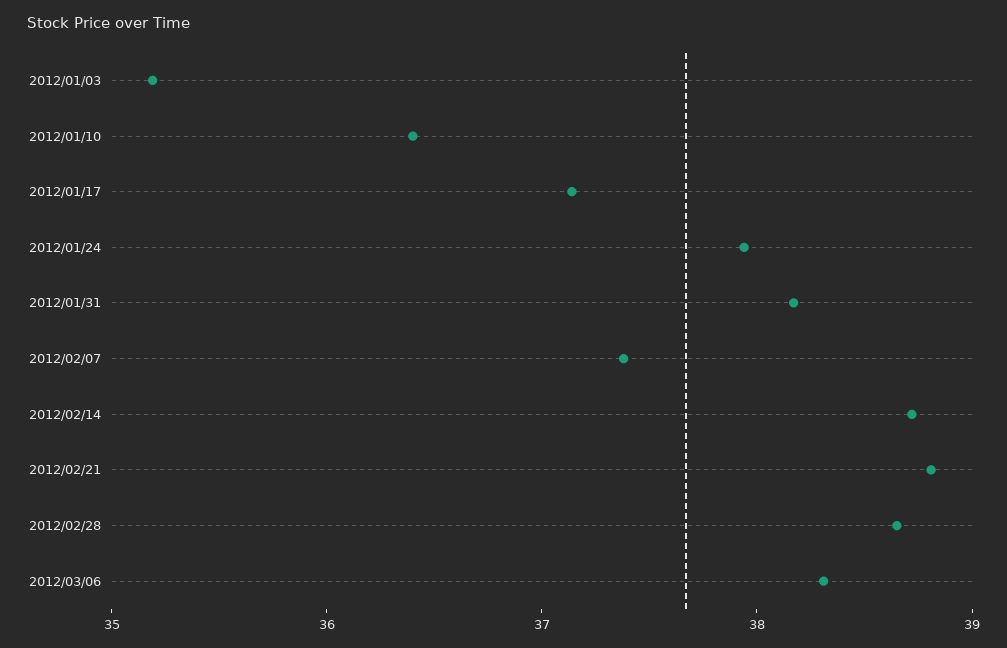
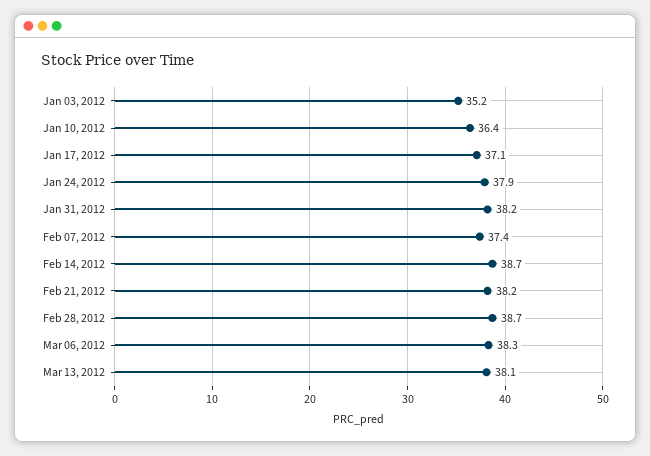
2012/02/21: 38.8 -> 38.2
Mar 13, 2012: none -> 38.1

